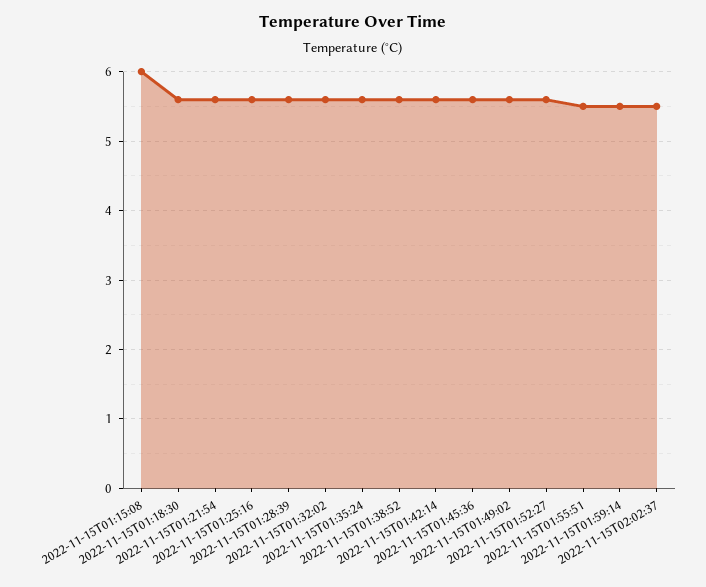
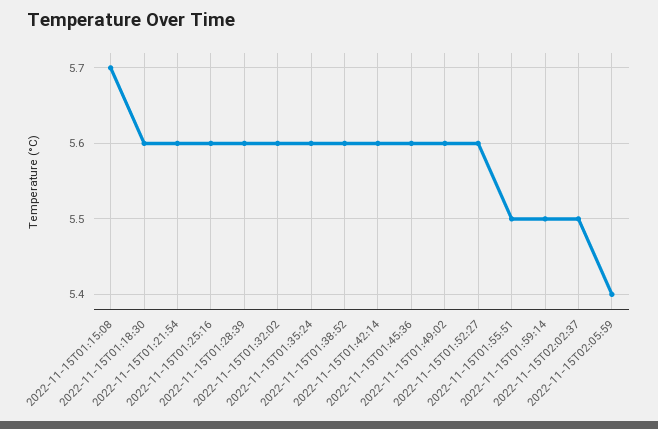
2022-11-15T01:15:08: 6 -> 5.7
2022-11-15T02:05:59: none -> 5.4

